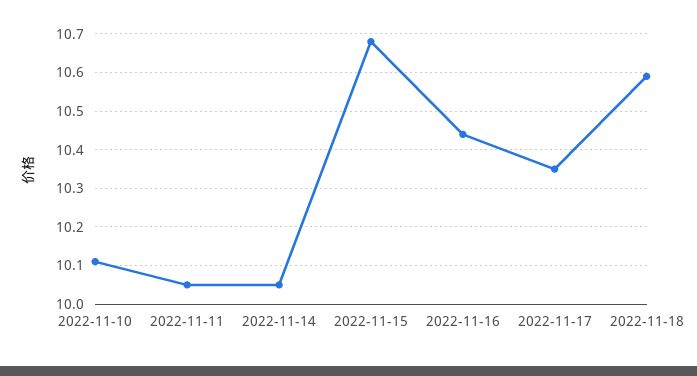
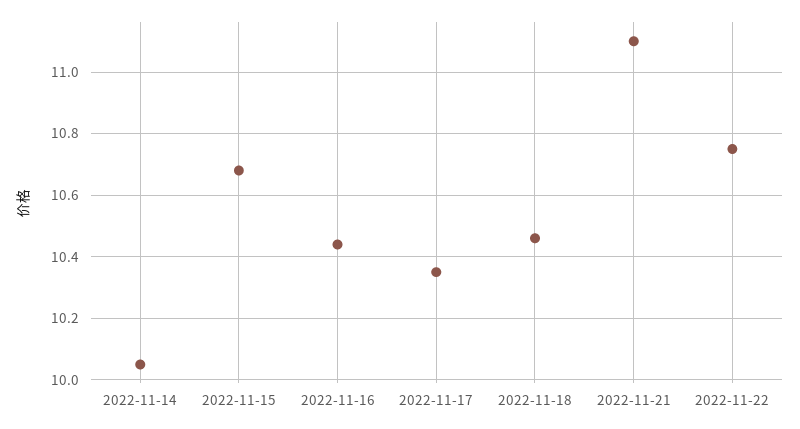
2022-11-10: 10.1 -> none
2022-11-11: 10.05 -> none
2022-11-18: 10.6 -> 10.45
2022-11-21: none -> 11.1
2022-11-22: none -> 10.75

